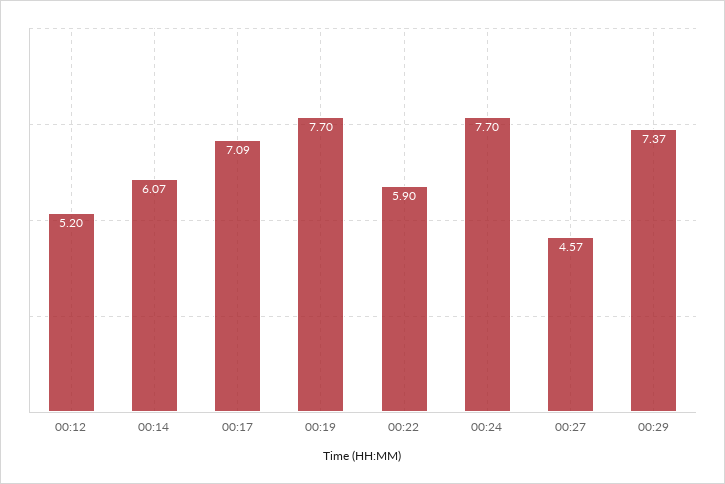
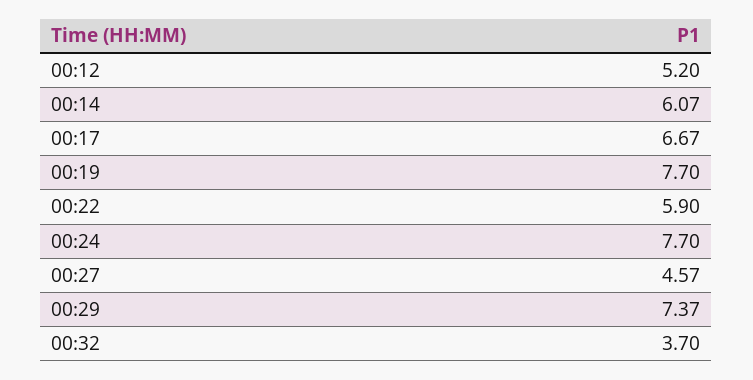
00:17: 7.09 -> 6.67
00:32: none -> 3.7

